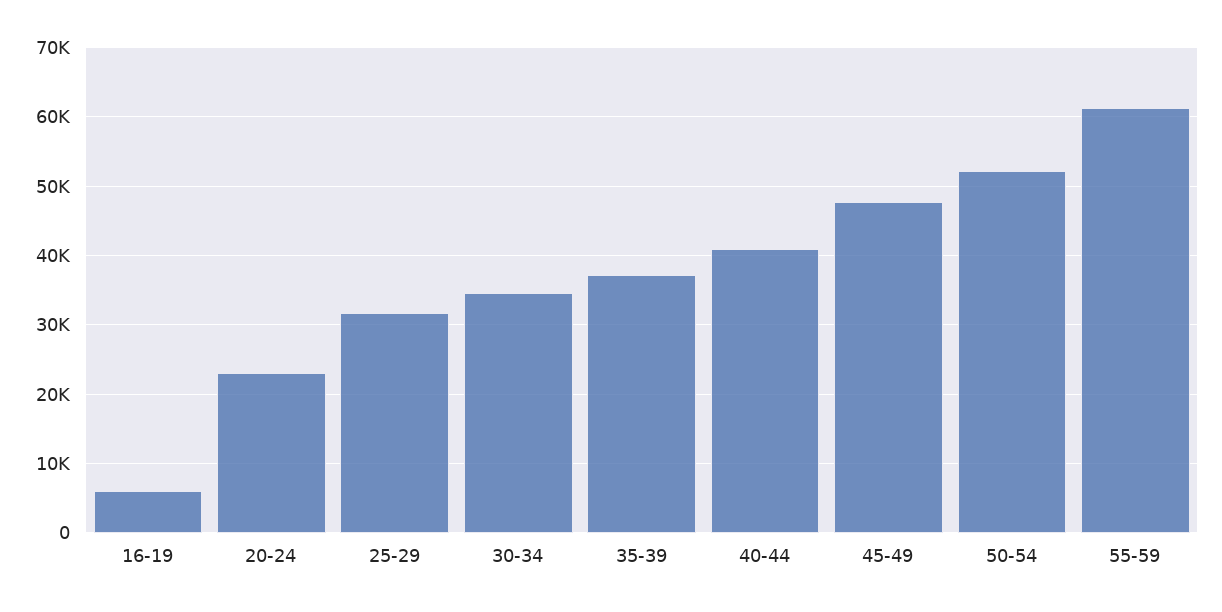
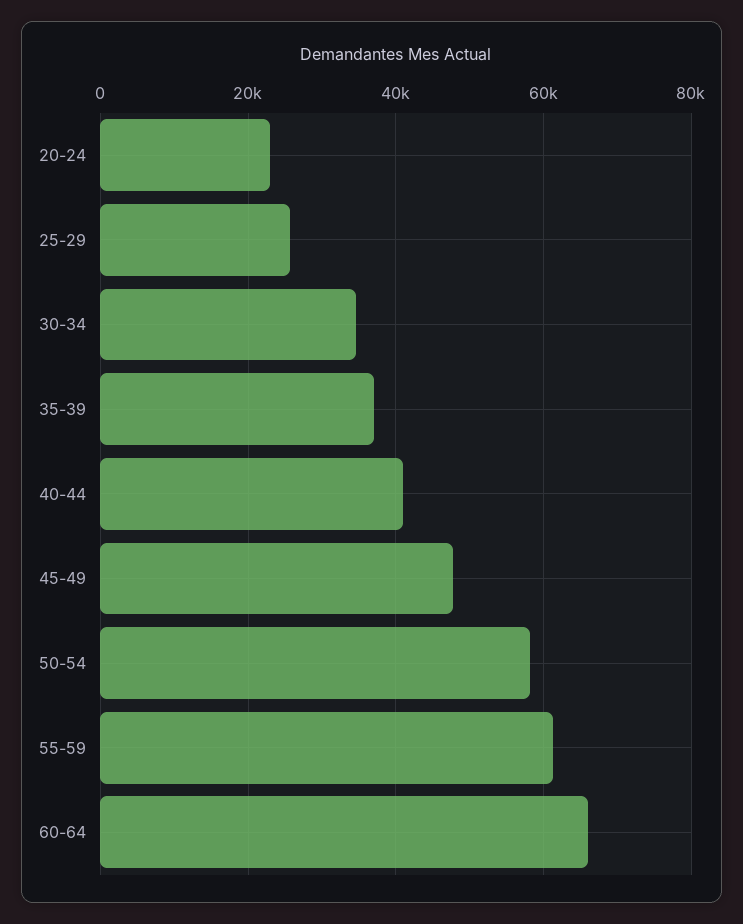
16-19: 6000 -> none
25-29: 32000 -> 26000
50-54: 52000 -> 58000
60-64: none -> 66000

